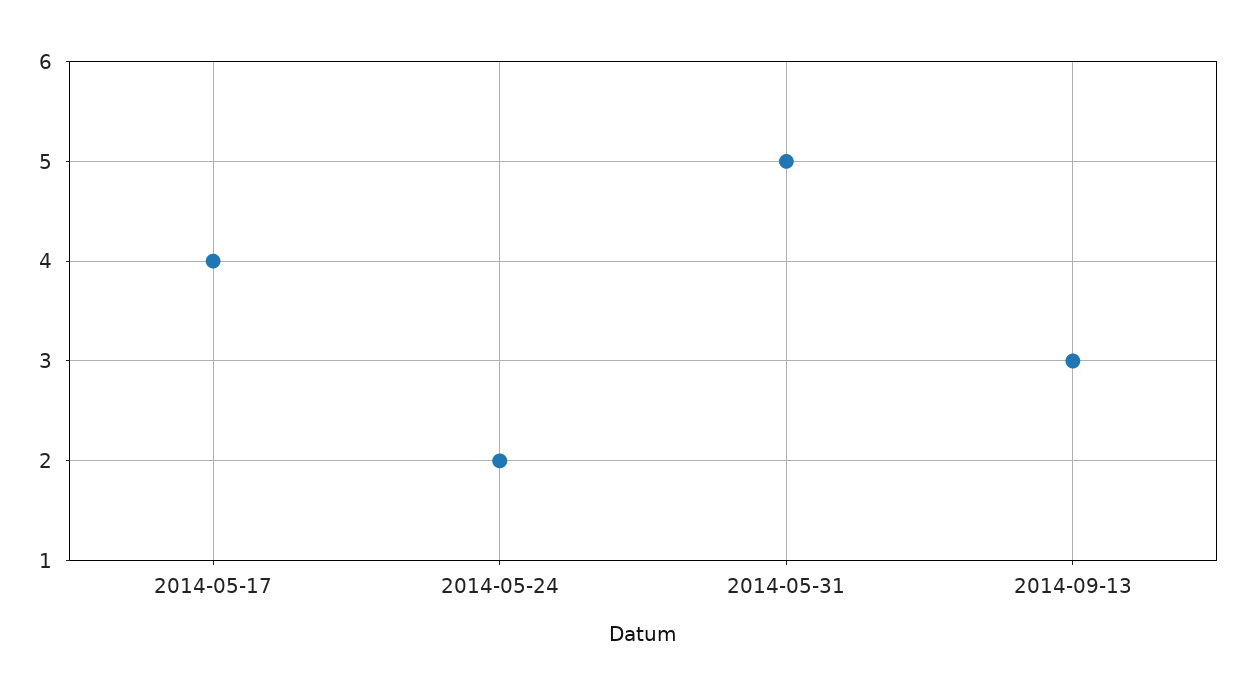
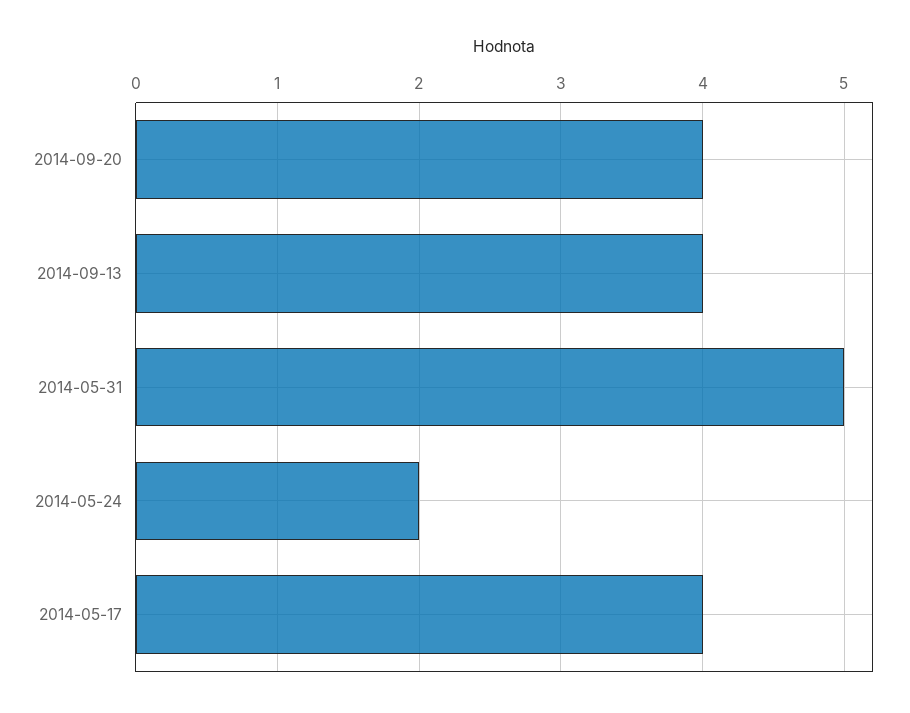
2014-09-13: 3 -> 4
2014-09-20: none -> 4

